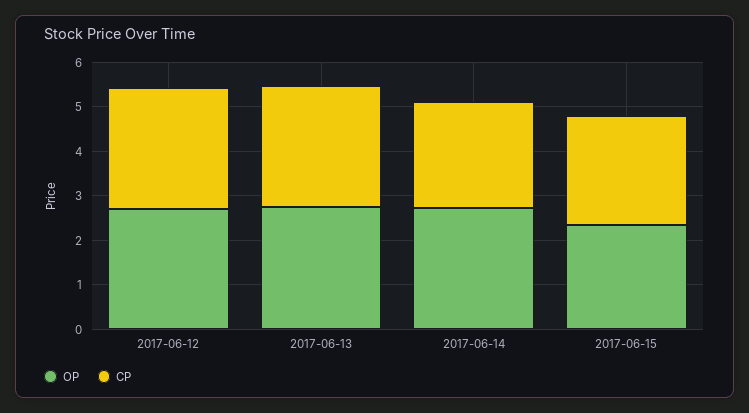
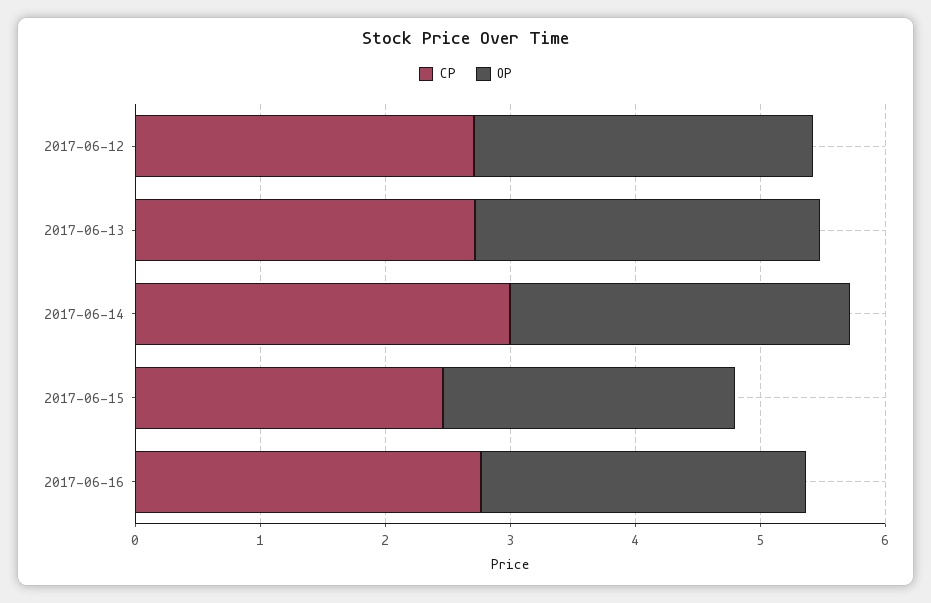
CP, 2017-06-14: 2.4 -> 3
CP, 2017-06-16: none -> 2.8
OP, 2017-06-16: none -> 2.6

